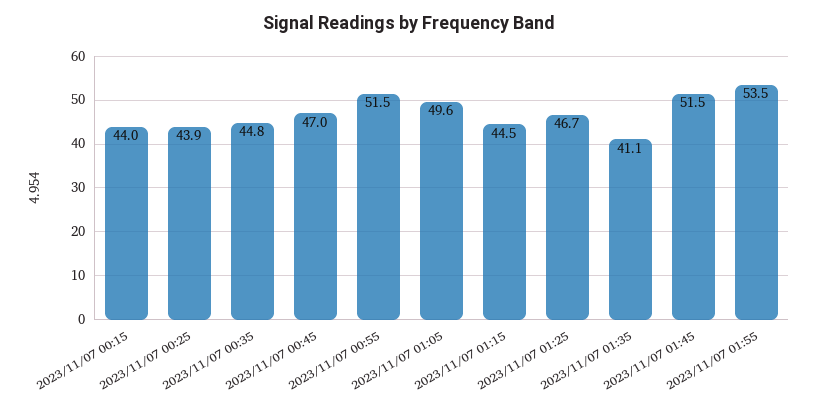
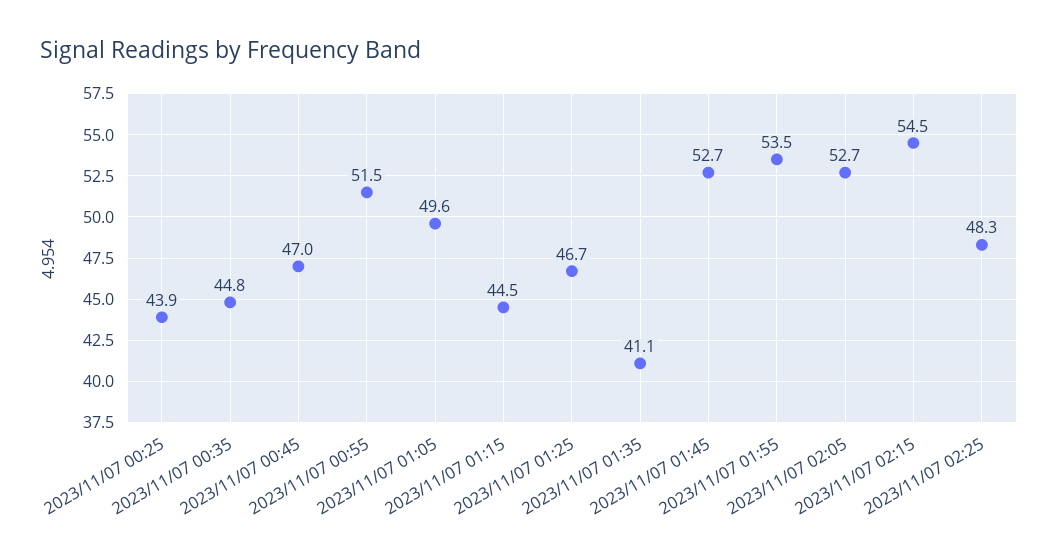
2023/11/07 00:15: 44 -> none
2023/11/07 01:45: 51.5 -> 52.7
2023/11/07 02:05: none -> 52.7
2023/11/07 02:15: none -> 54.5
2023/11/07 02:25: none -> 48.3

